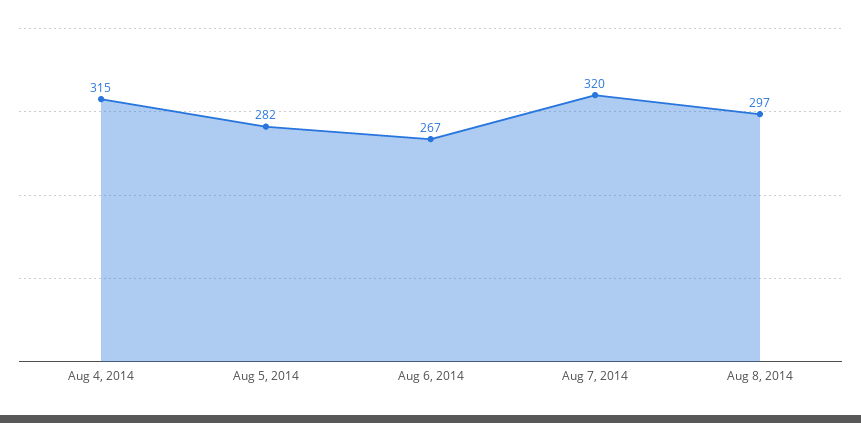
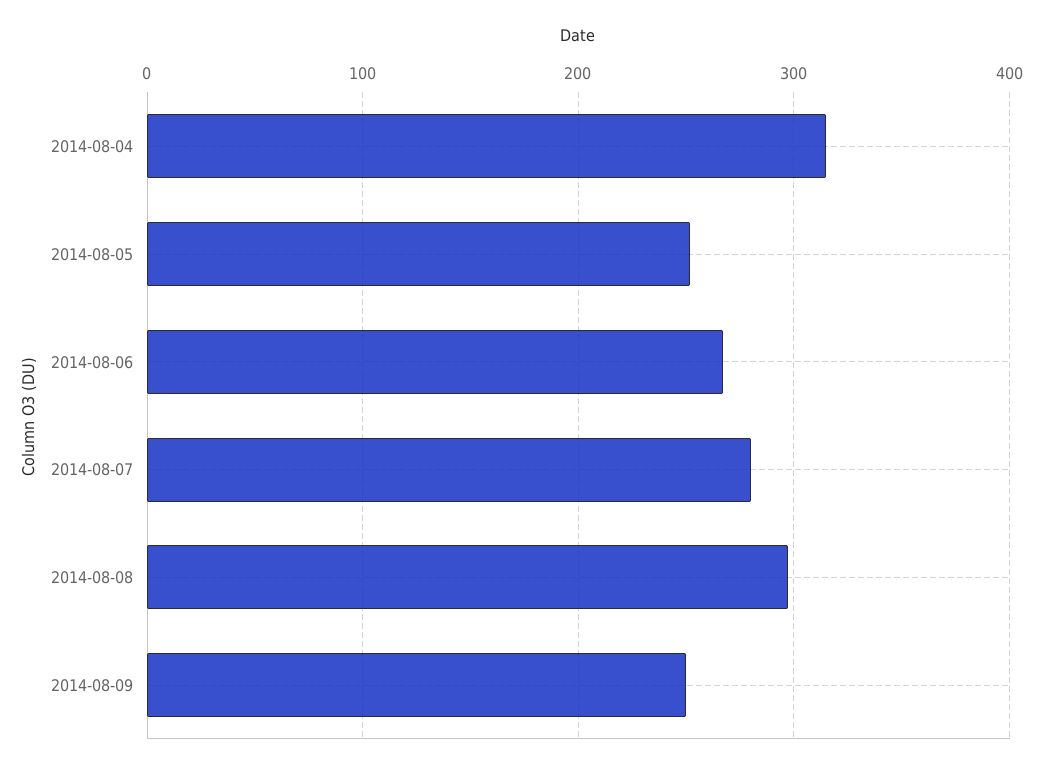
Aug 5, 2014: 282 -> 250
Aug 7, 2014: 320 -> 280
2014-08-09: none -> 250

